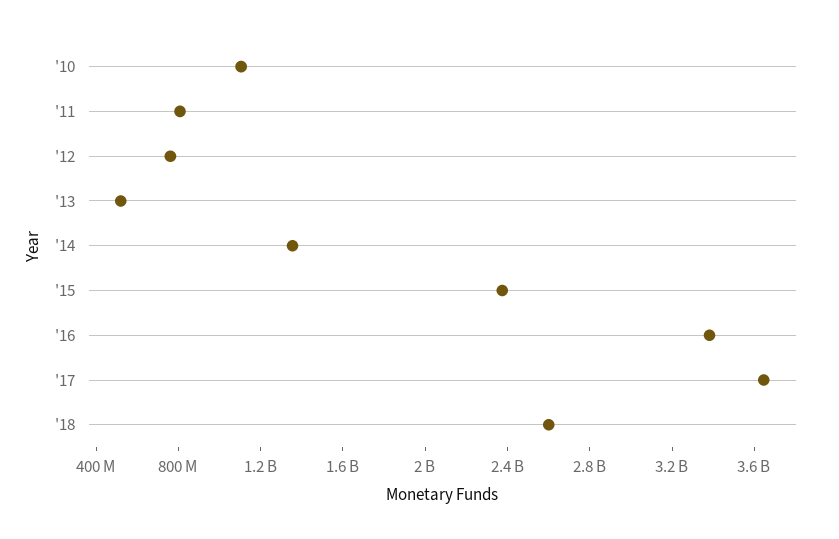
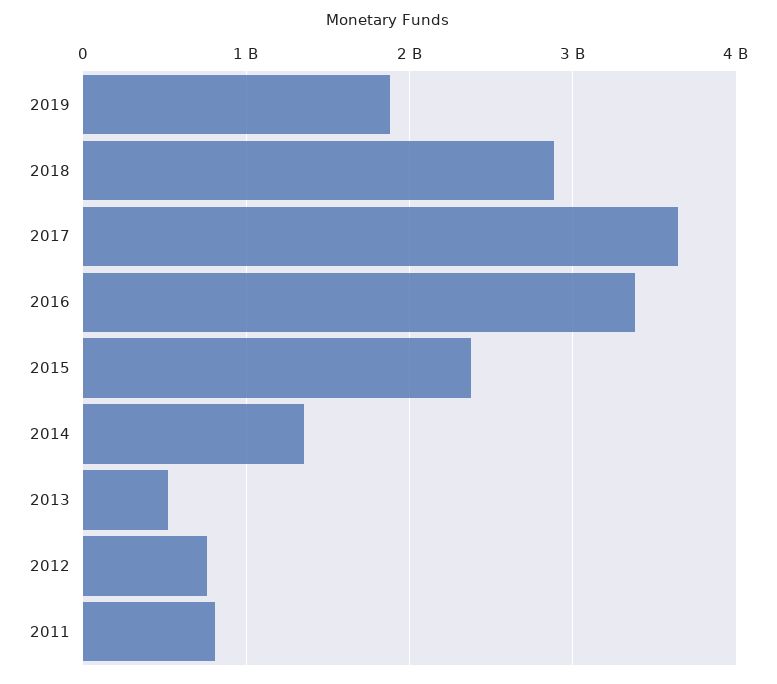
'10: 1100000000 -> none
'18: 2600000000 -> 2900000000
2019: none -> 1900000000

